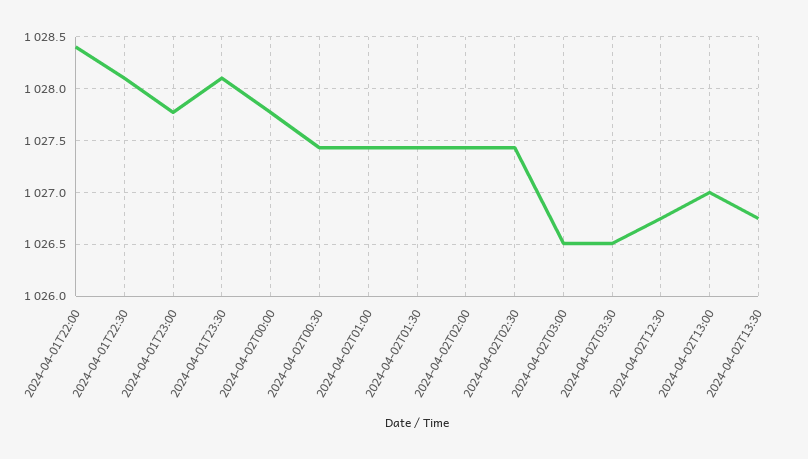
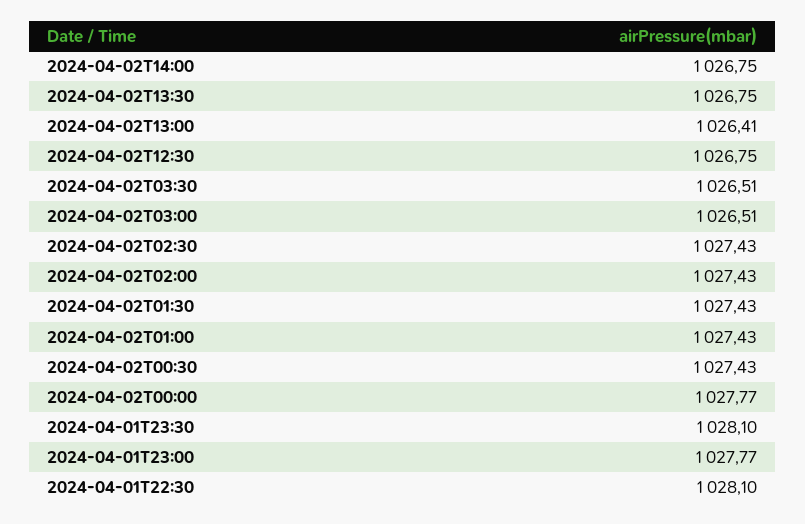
2024-04-01T22:00: 1028.4 -> none
2024-04-02T13:00: 1027 -> 1026.41
2024-04-02T14:00: none -> 1026.75

